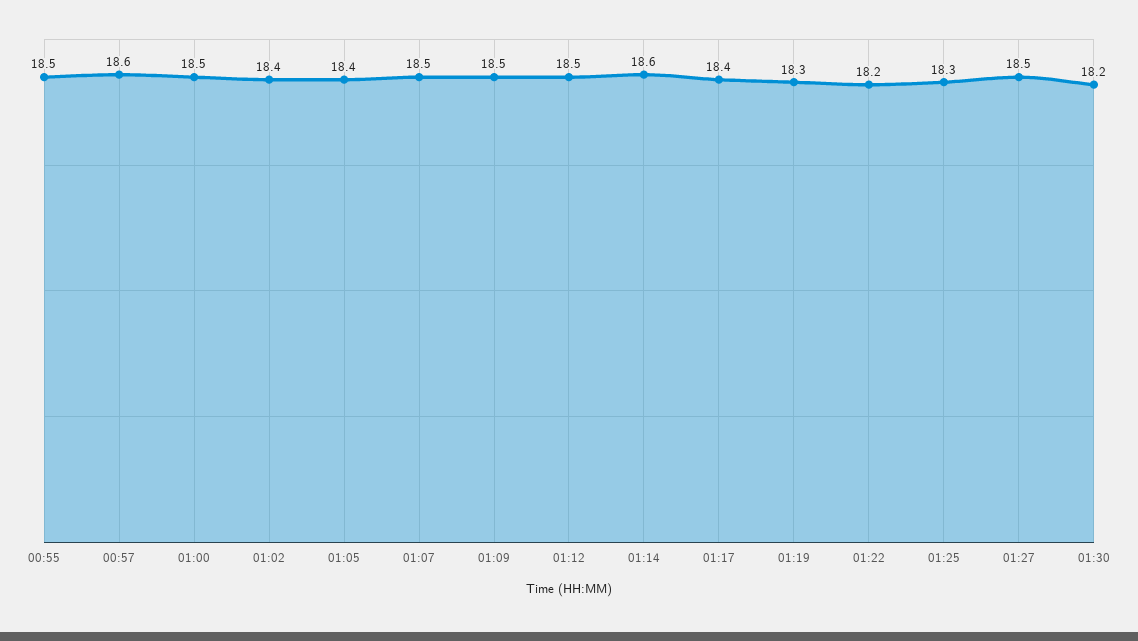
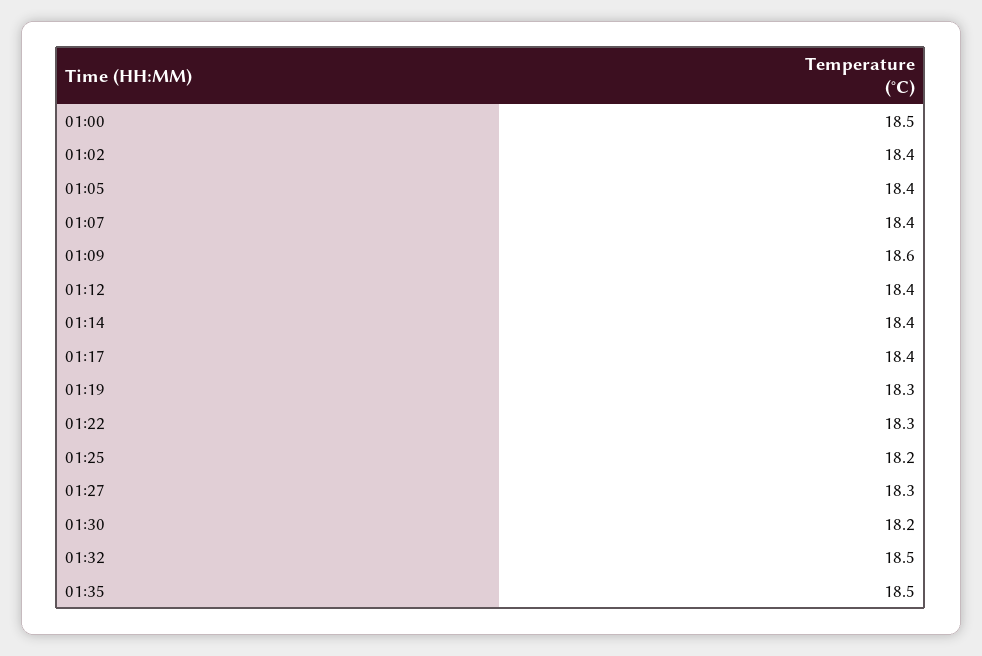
00:55: 18.5 -> none
00:57: 18.6 -> none
01:07: 18.5 -> 18.4
01:09: 18.5 -> 18.6
01:12: 18.5 -> 18.4
01:14: 18.6 -> 18.4
01:22: 18.2 -> 18.3
01:25: 18.3 -> 18.2
01:27: 18.5 -> 18.3
01:32: none -> 18.5
01:35: none -> 18.5

